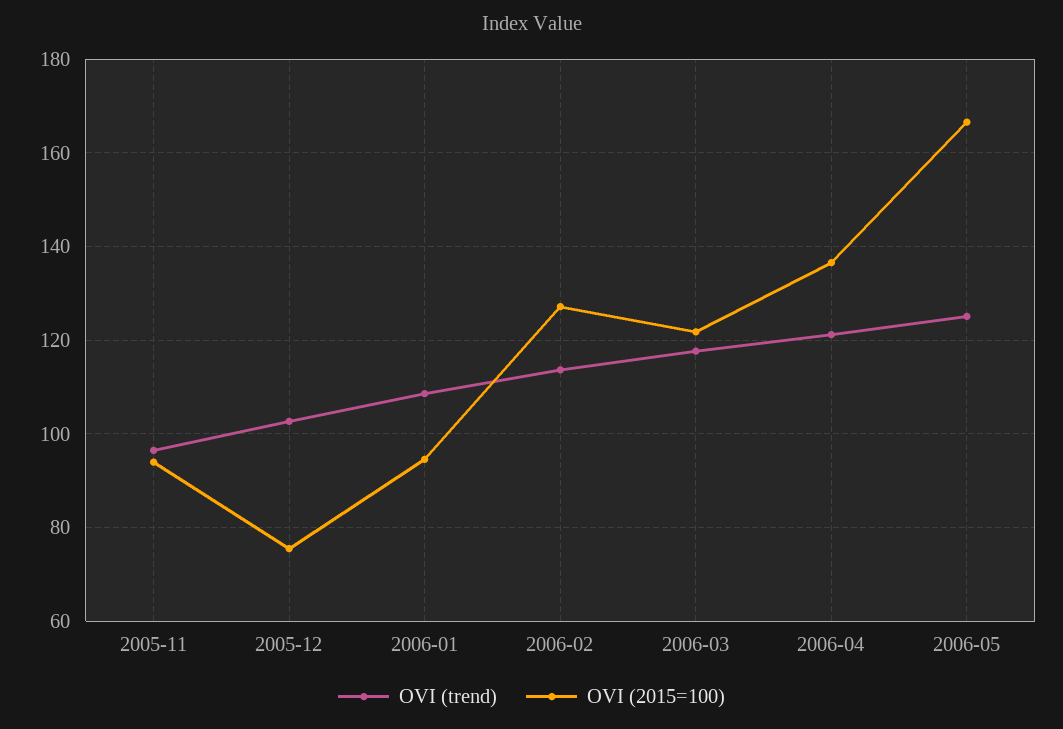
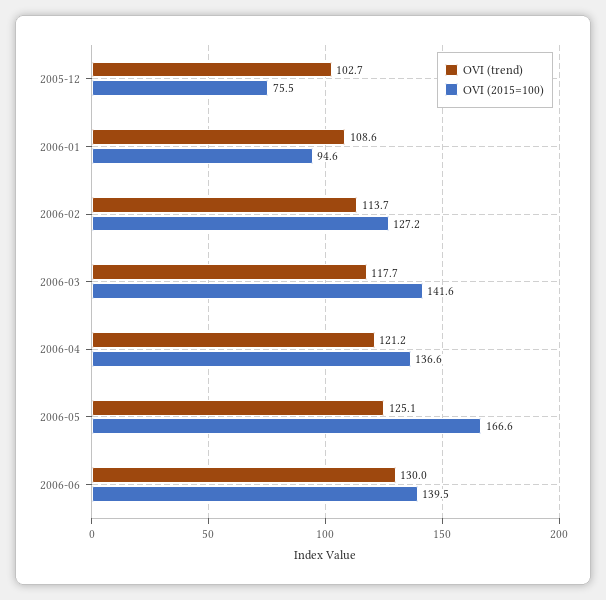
OVI (trend), 2005-11: 96 -> none
OVI (2015=100), 2005-11: 94 -> none
OVI (2015=100), 2006-03: 122 -> 141.6
OVI (trend), 2006-06: none -> 130
OVI (2015=100), 2006-06: none -> 139.5

